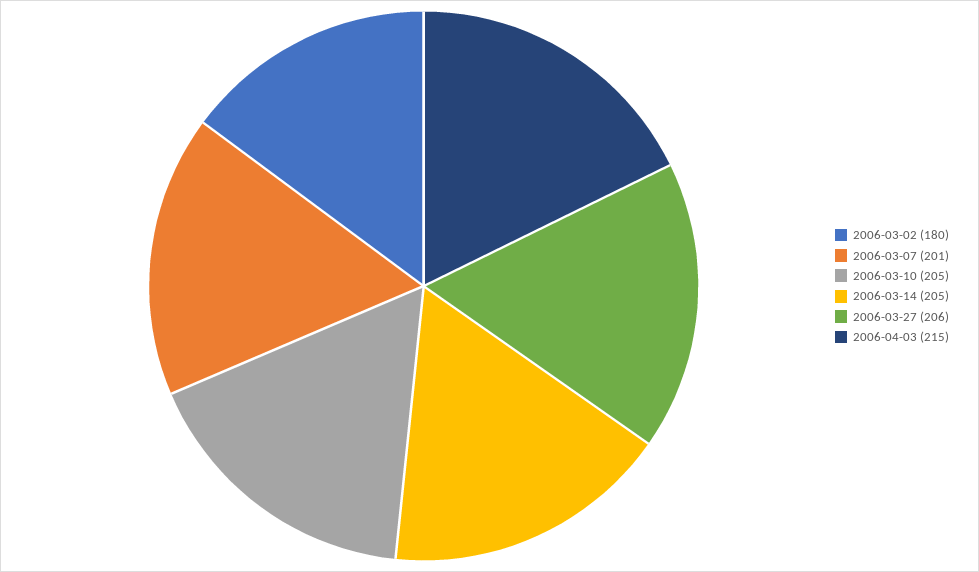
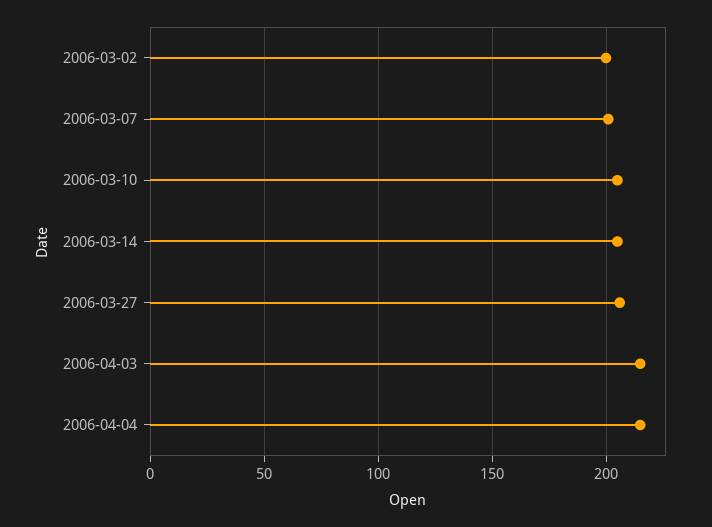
2006-03-02: 180 -> 200
2006-04-04: none -> 215

